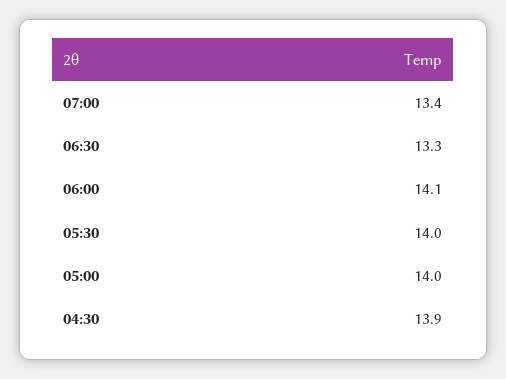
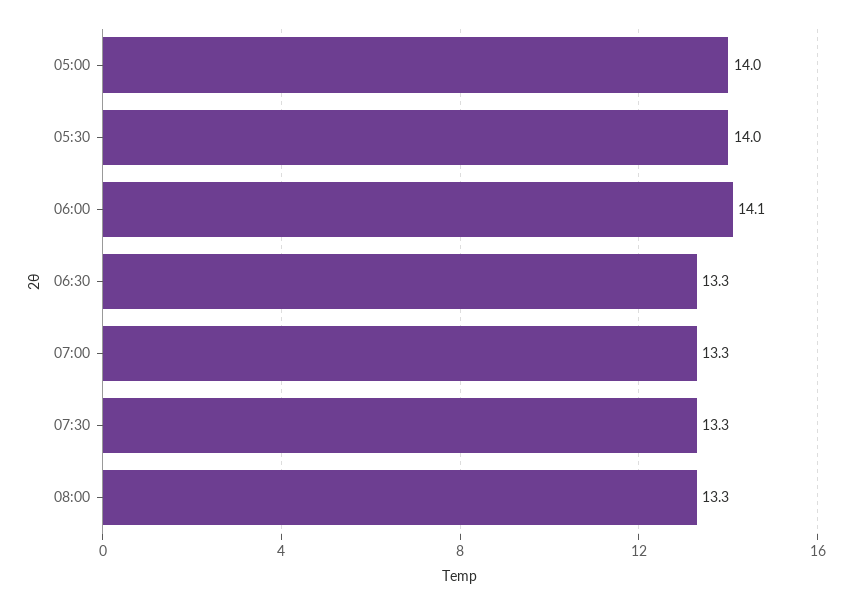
07:00: 13.4 -> 13.3
04:30: 13.9 -> none
07:30: none -> 13.3
08:00: none -> 13.3

